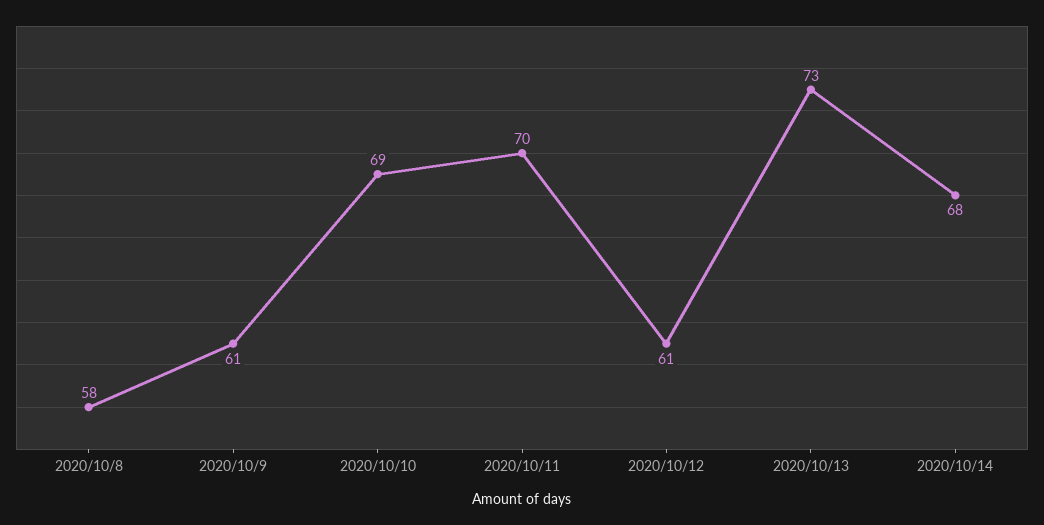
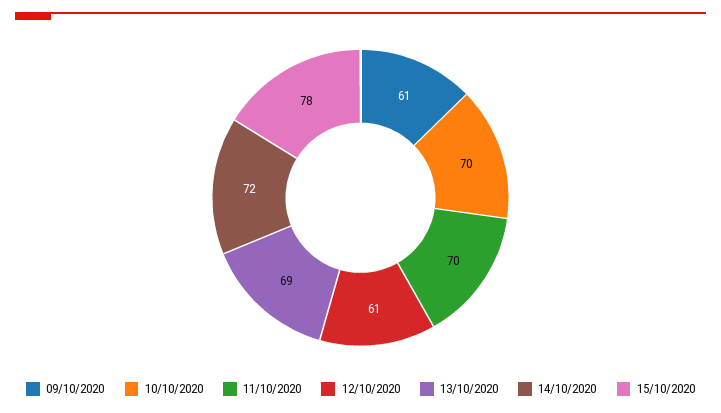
2020/10/8: 58 -> none
2020/10/10: 69 -> 70
2020/10/13: 73 -> 69
2020/10/14: 68 -> 72
15/10/2020: none -> 78

